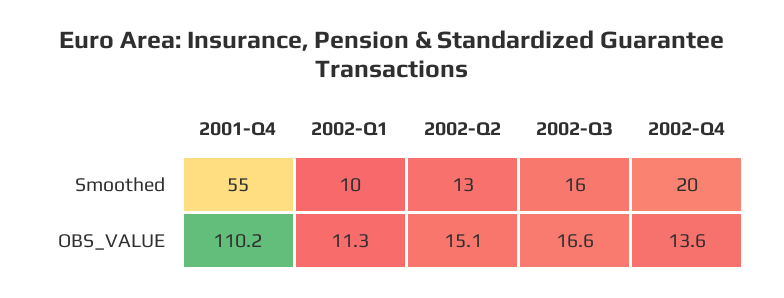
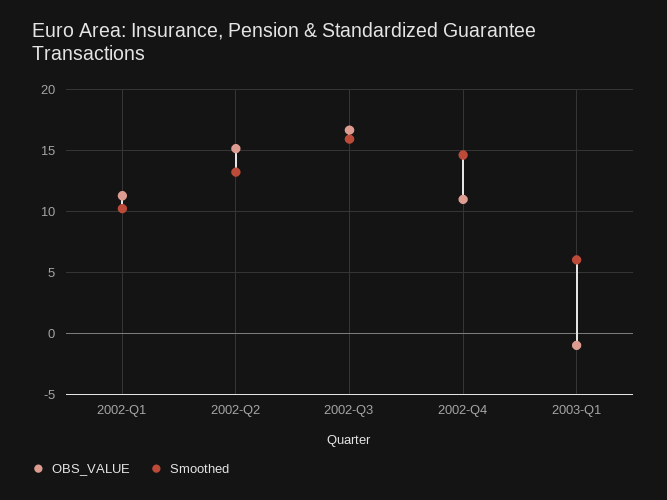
Smoothed, 2001-Q4: 55 -> none
Smoothed, 2002-Q4: 20 -> 14.5
OBS_VALUE, 2001-Q4: 110.2 -> none
OBS_VALUE, 2002-Q4: 13.6 -> 11
OBS_VALUE, 2003-Q1: none -> -1
Smoothed, 2003-Q1: none -> 6

